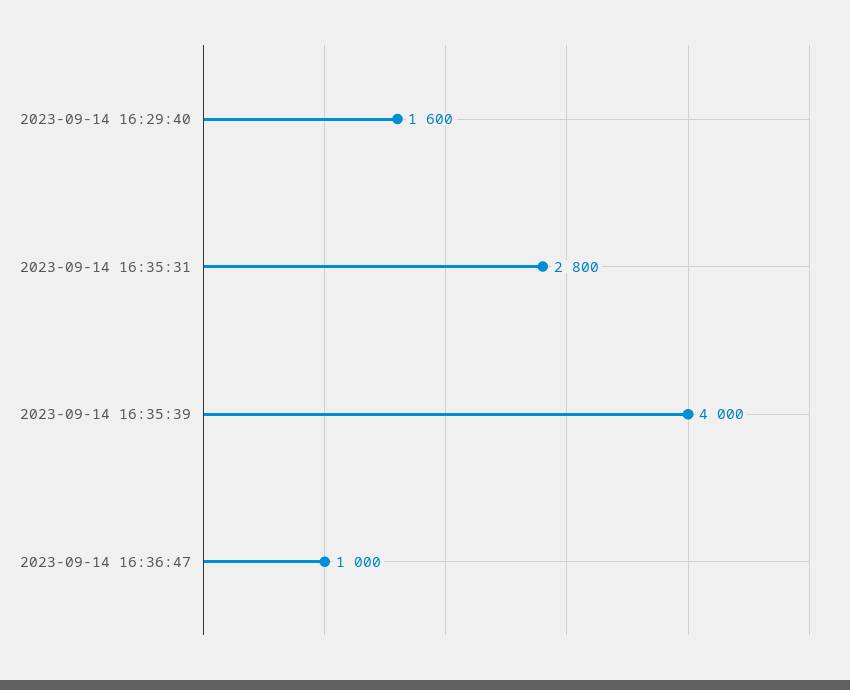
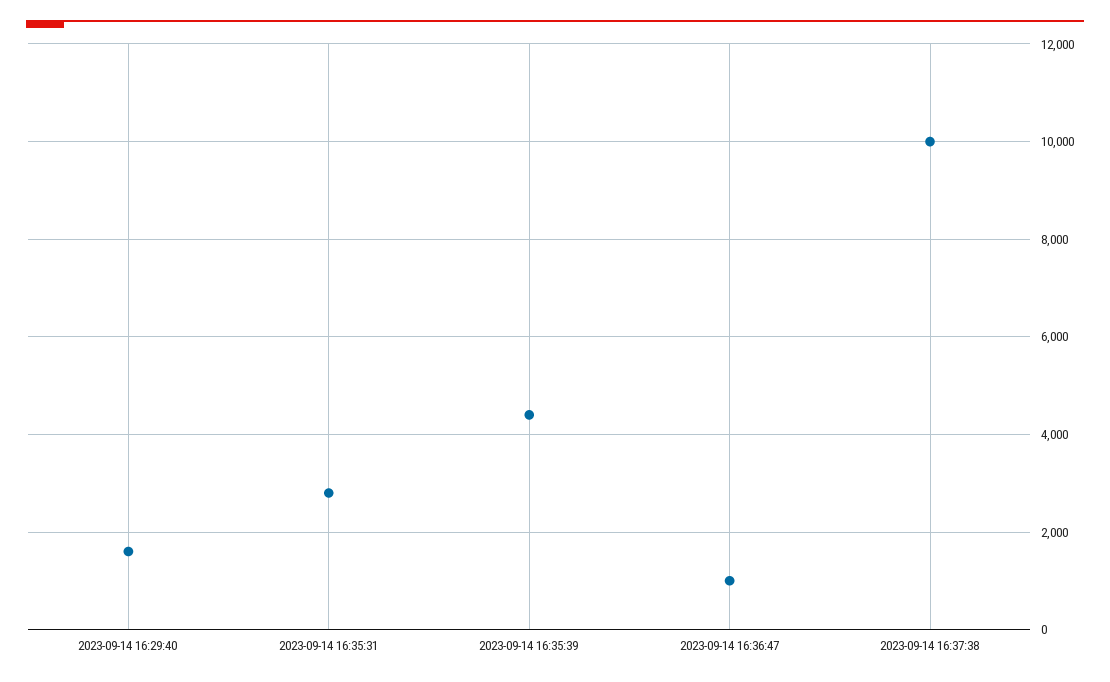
2023-09-14 16:35:39: 4000 -> 4400
2023-09-14 16:37:38: none -> 10000

